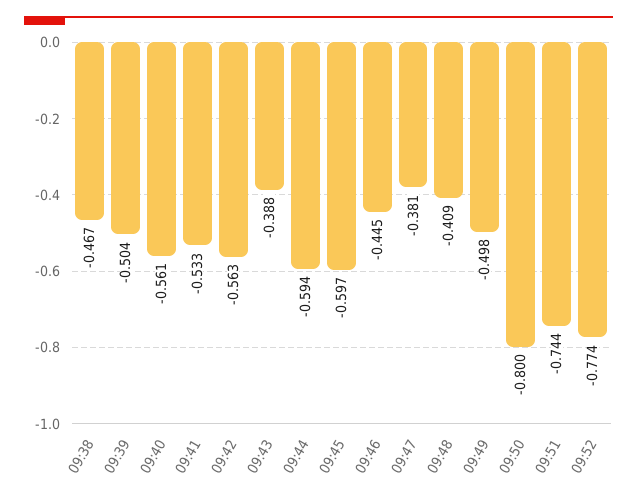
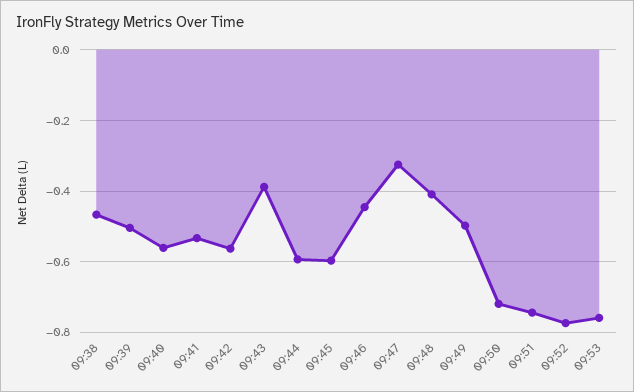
09:47: -0.381 -> -0.32
09:50: -0.8 -> -0.72
09:53: none -> -0.76

